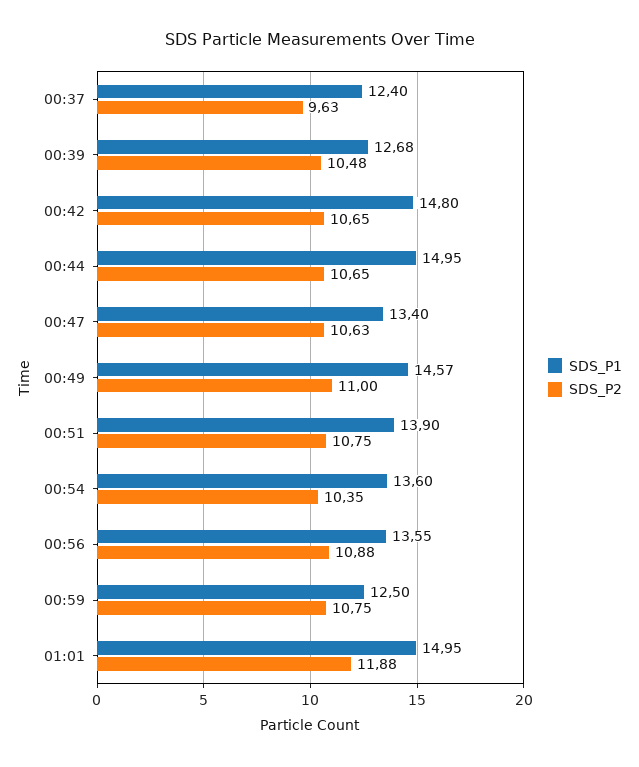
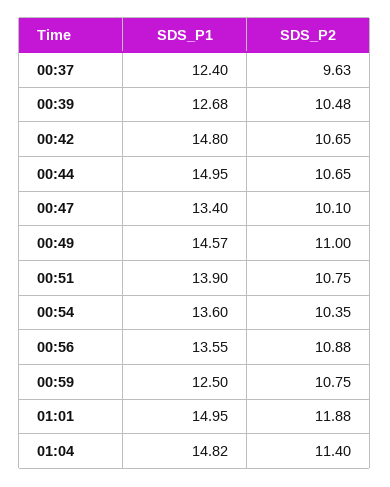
SDS_P2, 00:47: 10.63 -> 10.1
SDS_P1, 01:04: none -> 14.82
SDS_P2, 01:04: none -> 11.4

